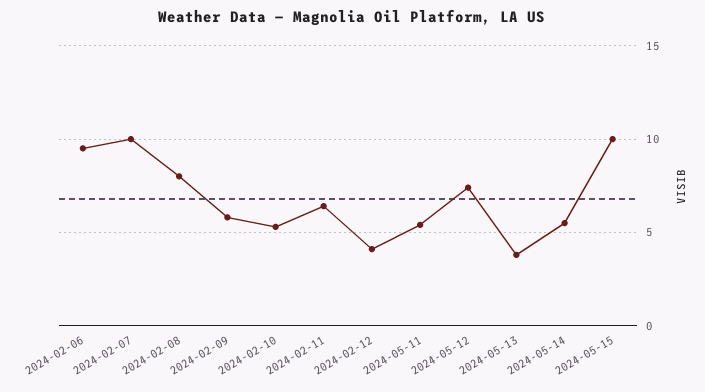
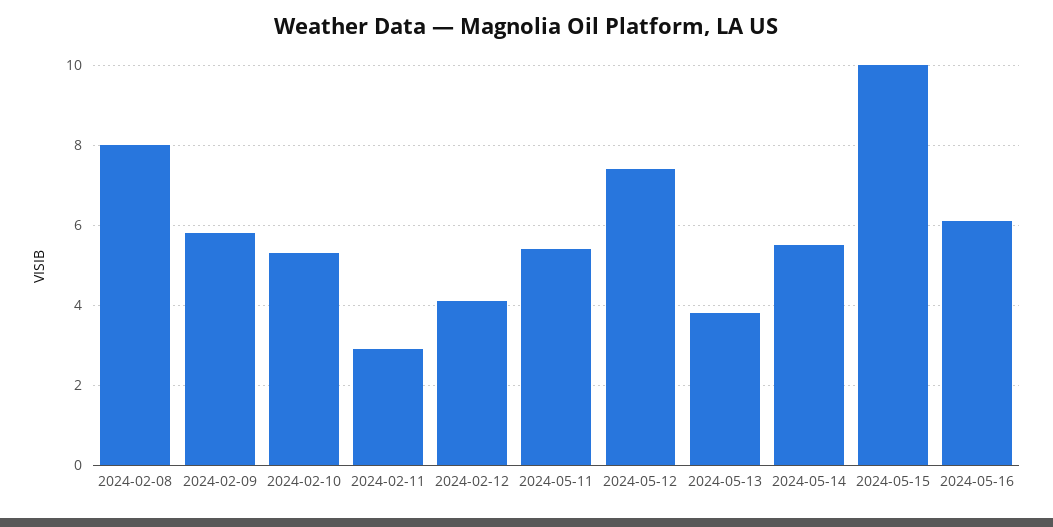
2024-02-06: 9.5 -> none
2024-02-07: 10 -> none
2024-02-11: 6.5 -> 3
2024-05-16: none -> 6

